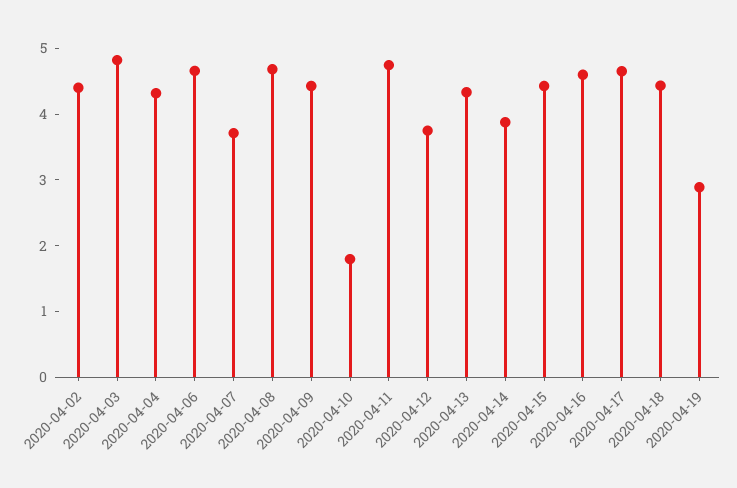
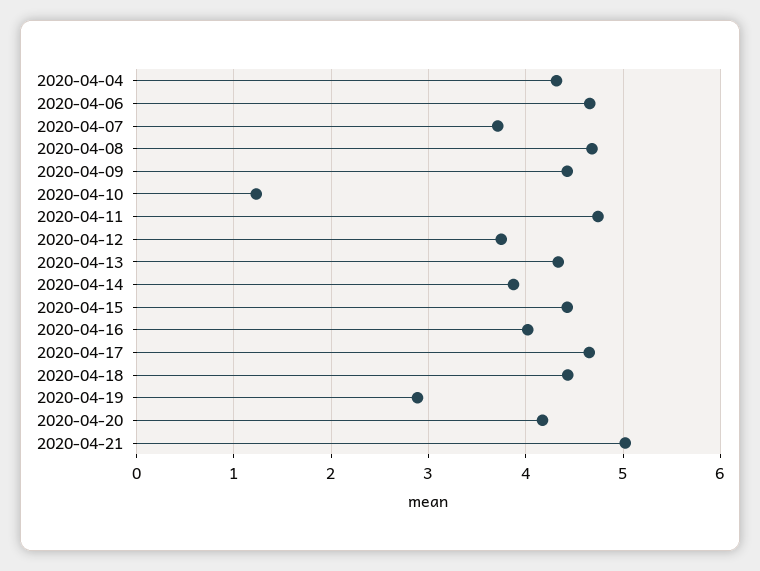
2020-04-02: 4.4 -> none
2020-04-03: 4.8 -> none
2020-04-10: 1.8 -> 1.2
2020-04-16: 4.6 -> 4
2020-04-20: none -> 4.2
2020-04-21: none -> 5

